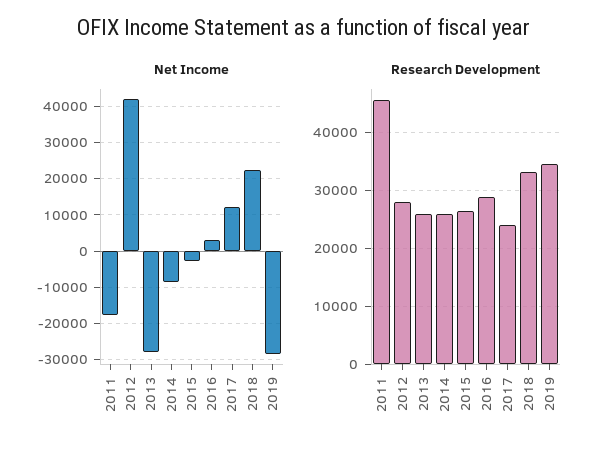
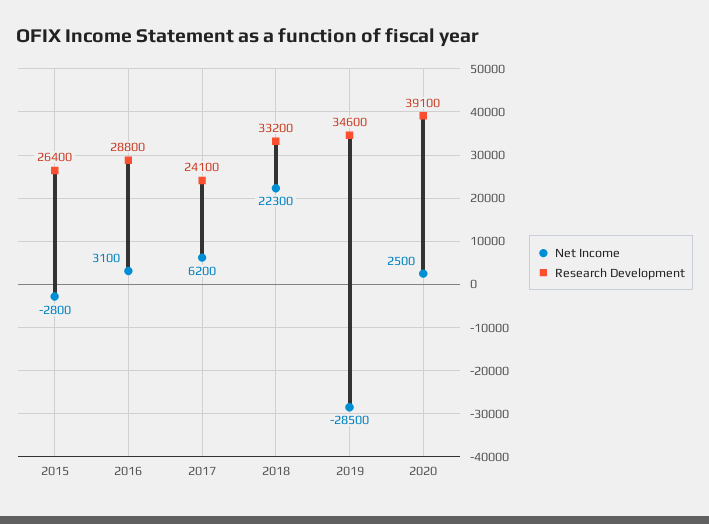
Net Income, 2011: -18000 -> none
Net Income, 2012: 42000 -> none
Net Income, 2013: -28000 -> none
Net Income, 2014: -8000 -> none
Net Income, 2017: 12000 -> 6200
Research Development, 2011: 46000 -> none
Research Development, 2012: 28000 -> none
Research Development, 2013: 26000 -> none
Research Development, 2014: 26000 -> none
Net Income, 2020: none -> 2500
Research Development, 2020: none -> 39100

